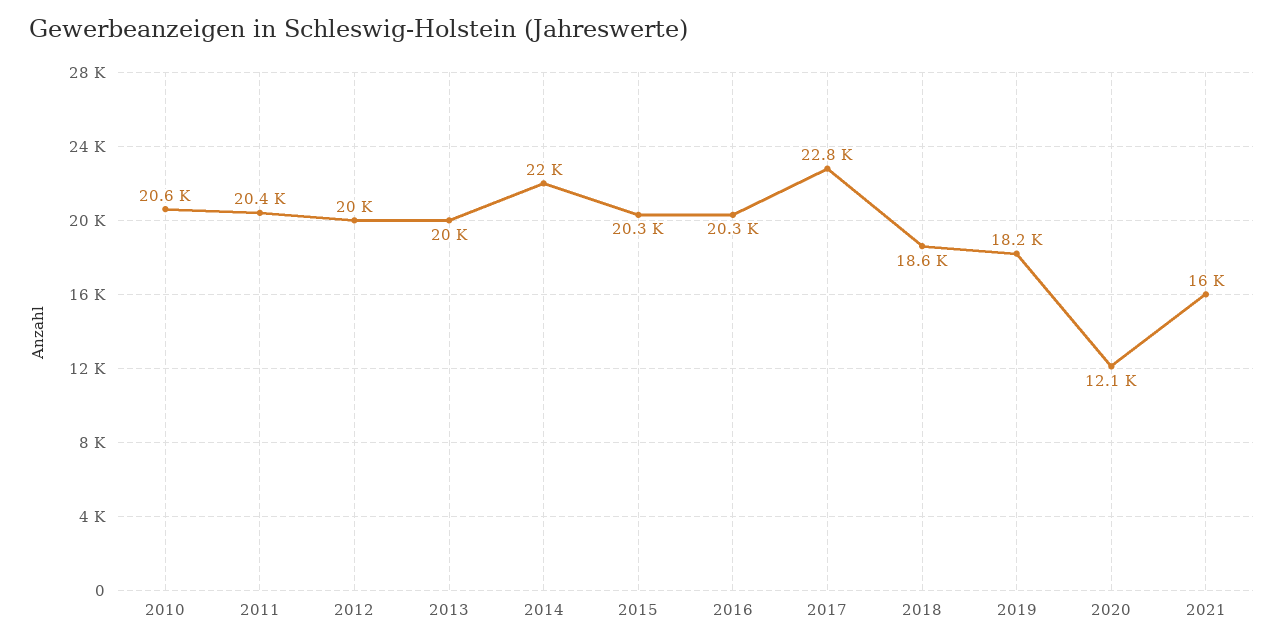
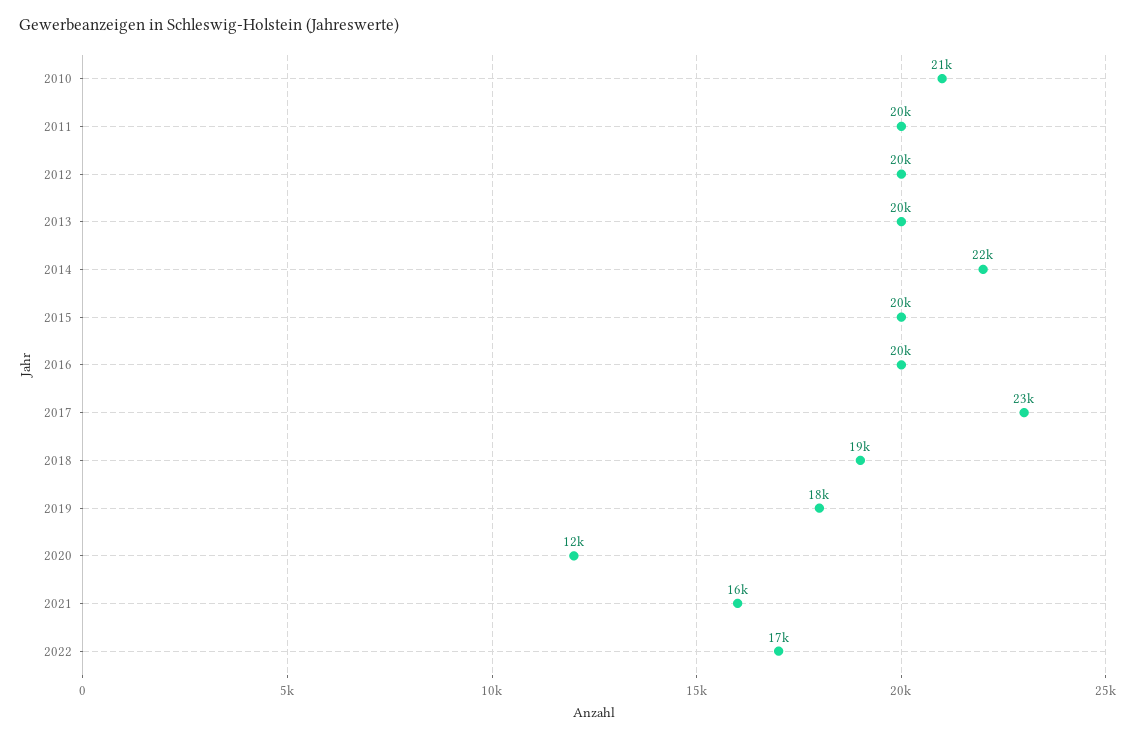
2022: none -> 17000

